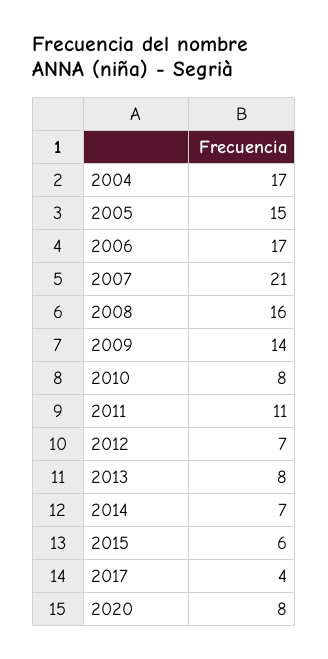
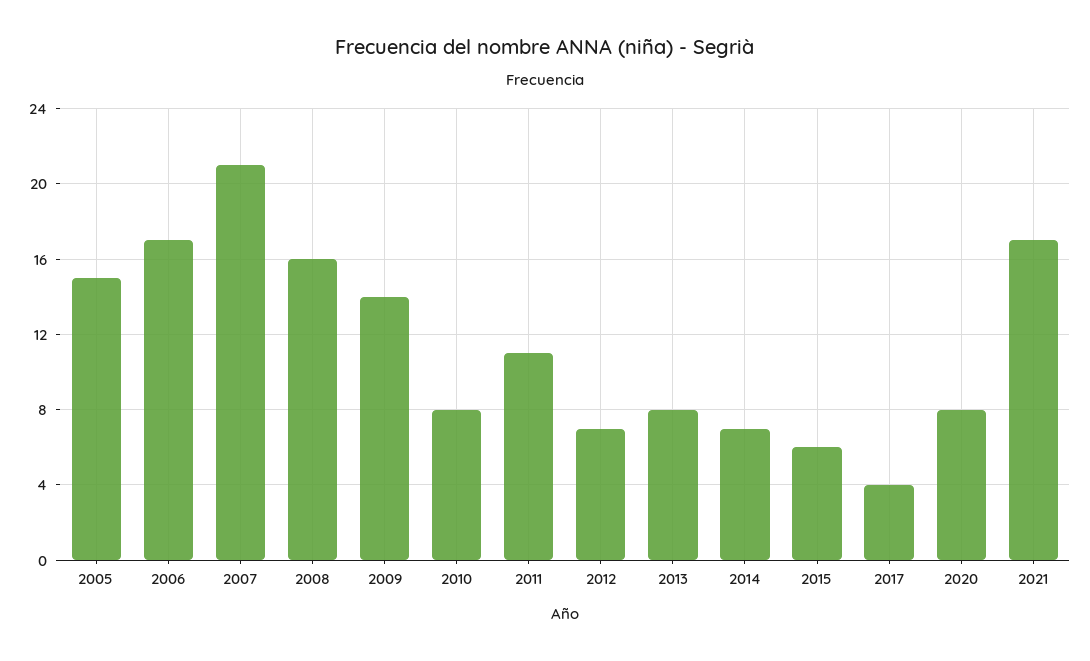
2004: 17 -> none
2021: none -> 17

